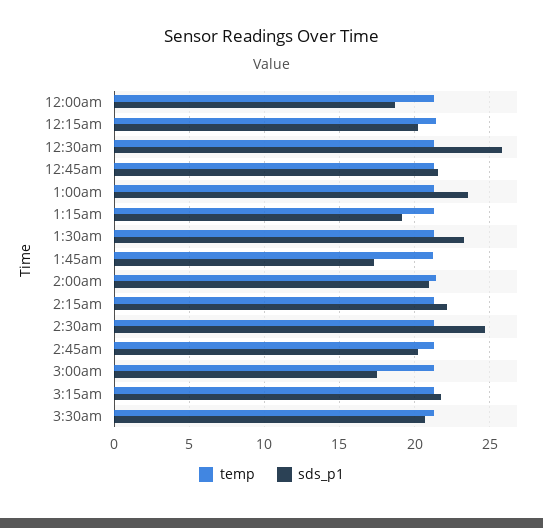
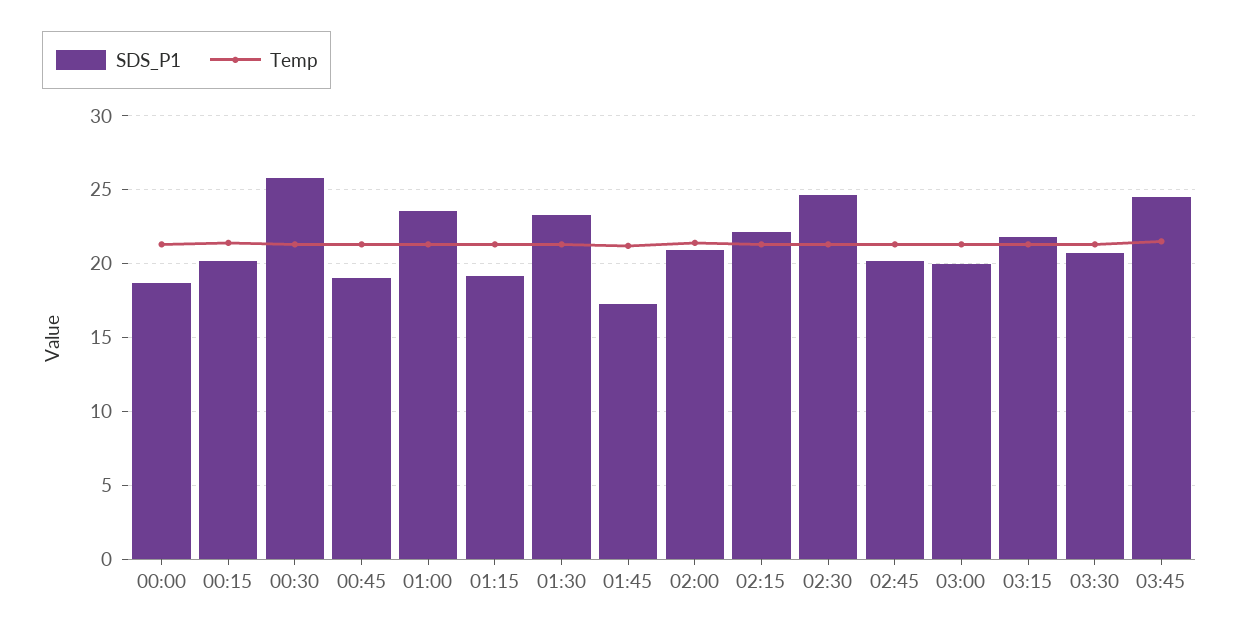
sds_p1, 12:45am: 21.5 -> 19
sds_p1, 3:00am: 17.5 -> 20
sds_p1, 03:45: none -> 24.5
temp, 03:45: none -> 21.5

